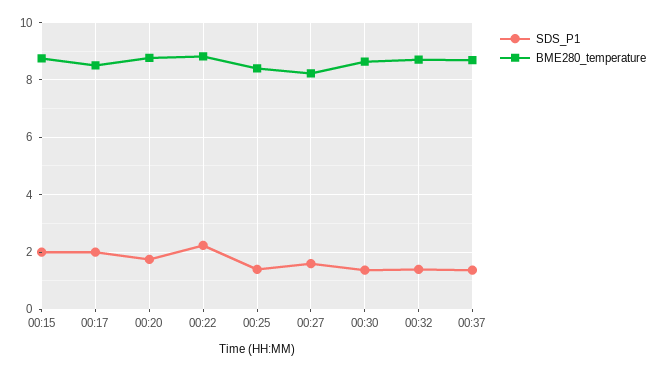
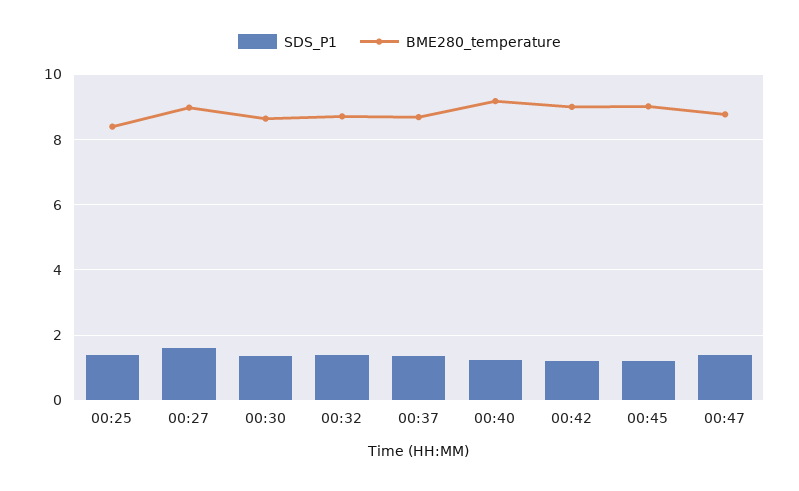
SDS_P1, 00:15: 2 -> none
BME280_temperature, 00:15: 8.75 -> none
SDS_P1, 00:17: 2 -> none
BME280_temperature, 00:17: 8.5 -> none
SDS_P1, 00:20: 1.75 -> none
BME280_temperature, 00:20: 8.75 -> none
SDS_P1, 00:22: 2.25 -> none
BME280_temperature, 00:22: 8.75 -> none
BME280_temperature, 00:27: 8.25 -> 9
SDS_P1, 00:40: none -> 1.2
BME280_temperature, 00:40: none -> 9.2
SDS_P1, 00:42: none -> 1.2
BME280_temperature, 00:42: none -> 9
SDS_P1, 00:45: none -> 1.2
BME280_temperature, 00:45: none -> 9
SDS_P1, 00:47: none -> 1.4
BME280_temperature, 00:47: none -> 8.8

